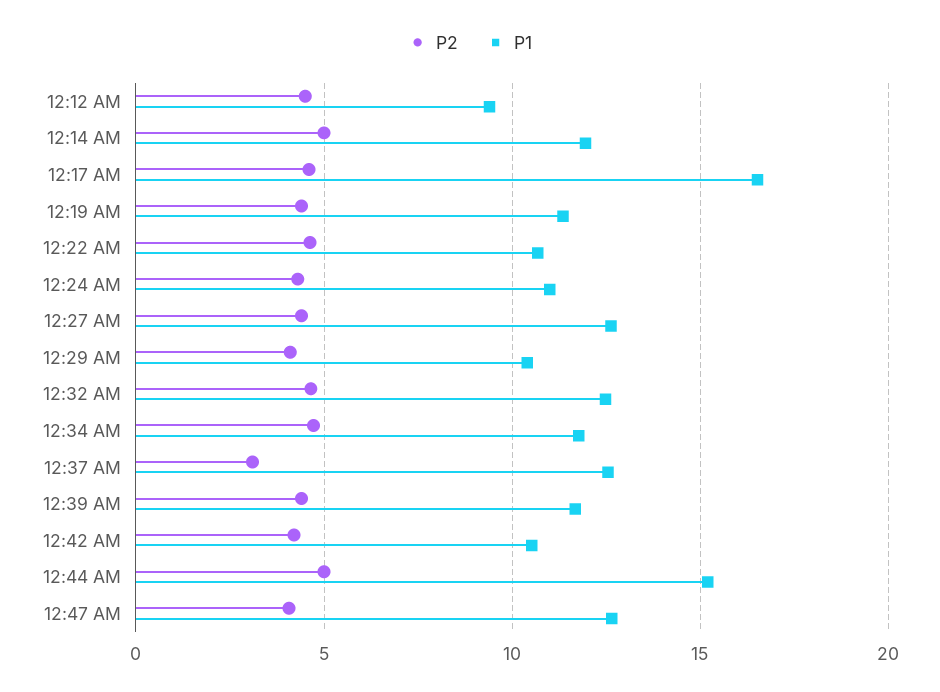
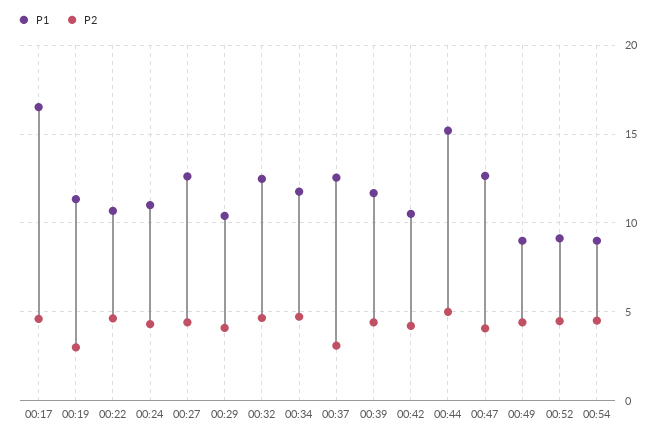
P2, 12:12 AM: 4.5 -> none
P1, 12:12 AM: 9.5 -> none
P2, 12:14 AM: 5 -> none
P1, 12:14 AM: 12 -> none
P2, 12:19 AM: 4.5 -> 3
P1, 00:49: none -> 9
P2, 00:49: none -> 4.5
P1, 00:52: none -> 9
P2, 00:52: none -> 4.5
P1, 00:54: none -> 9
P2, 00:54: none -> 4.5

